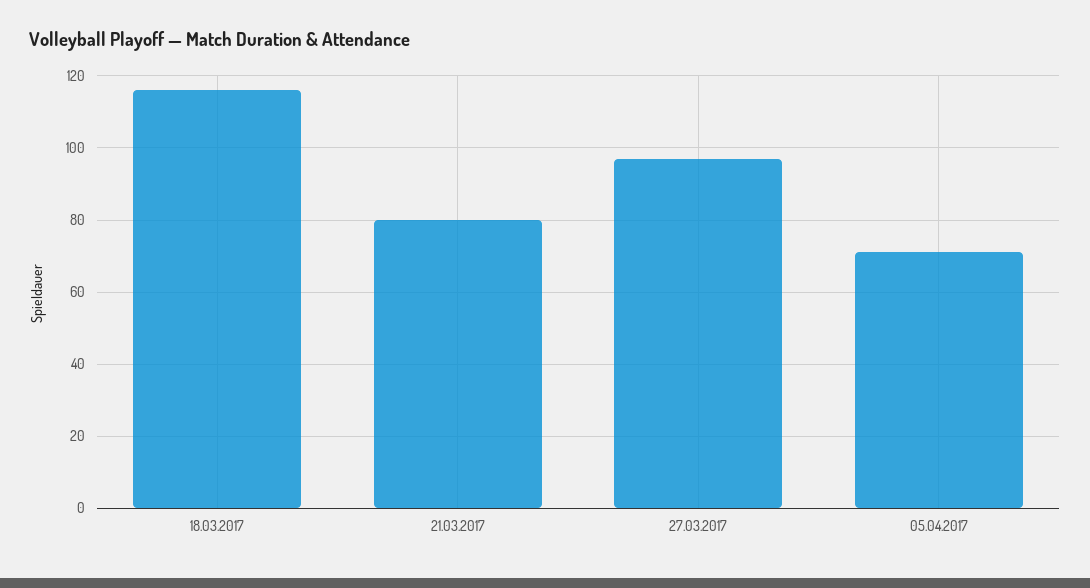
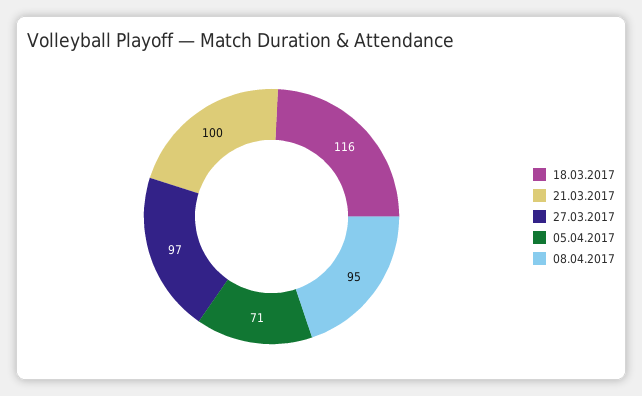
21.03.2017: 80 -> 100
08.04.2017: none -> 95

